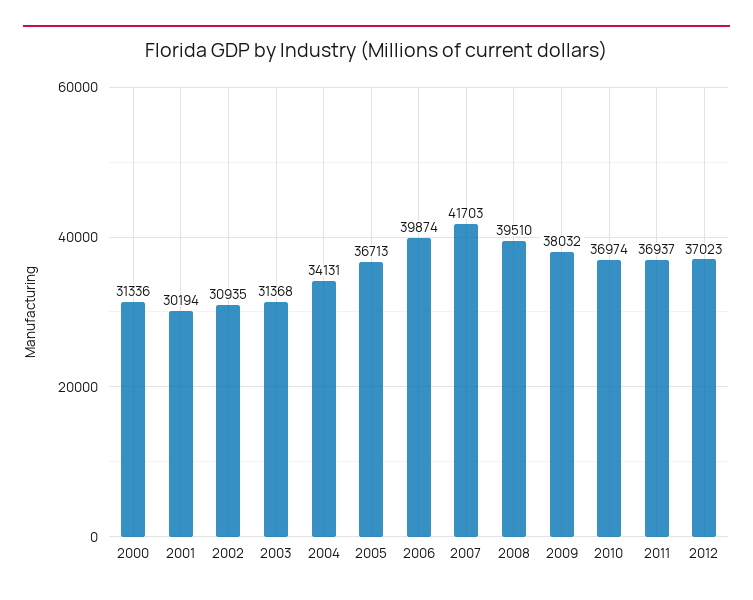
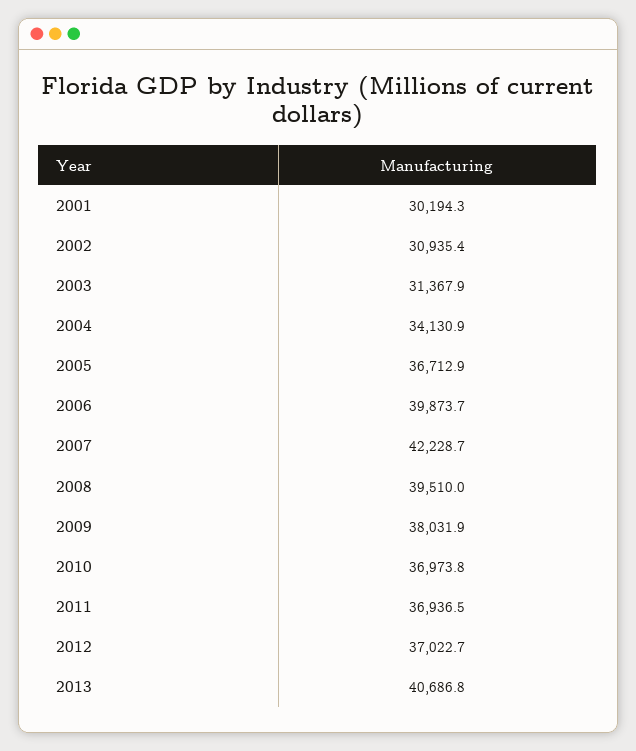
2000: 31336 -> none
2007: 41703 -> 42228.7
2013: none -> 40686.8

